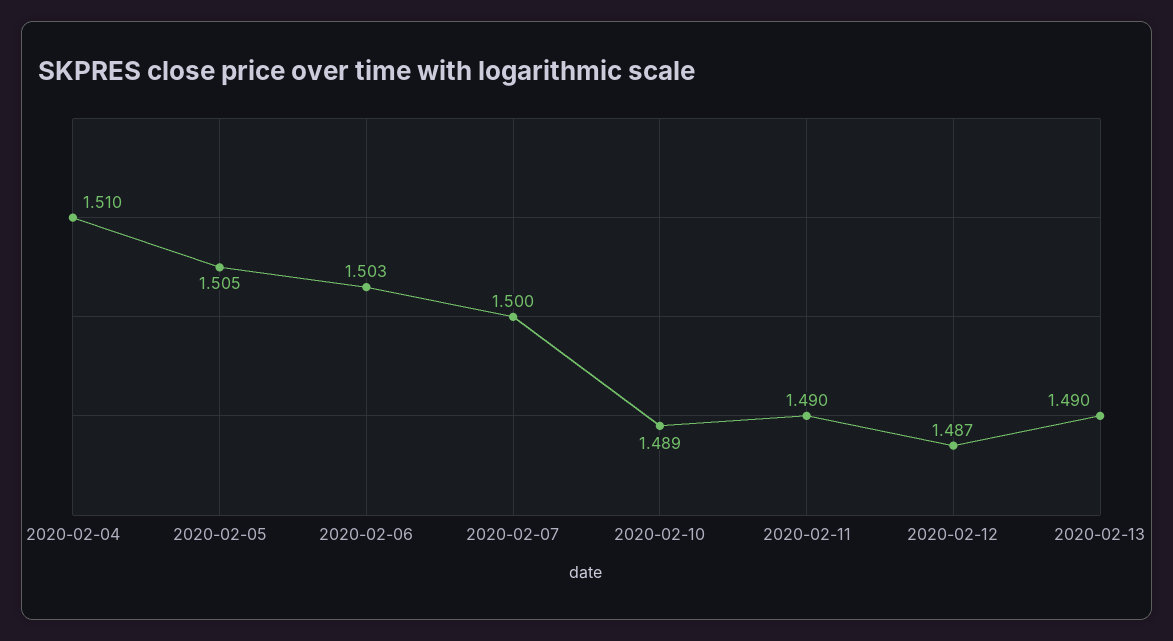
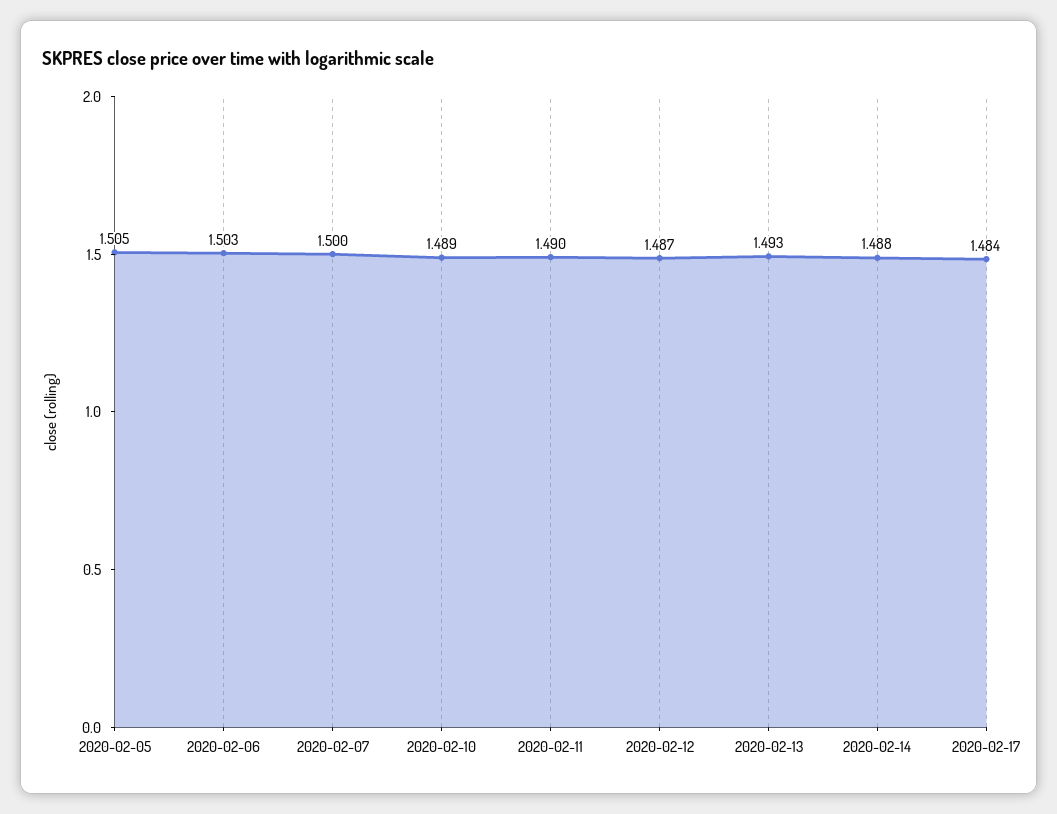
2020-02-04: 1.51 -> none
2020-02-13: 1.49 -> 1.493
2020-02-14: none -> 1.488
2020-02-17: none -> 1.484

